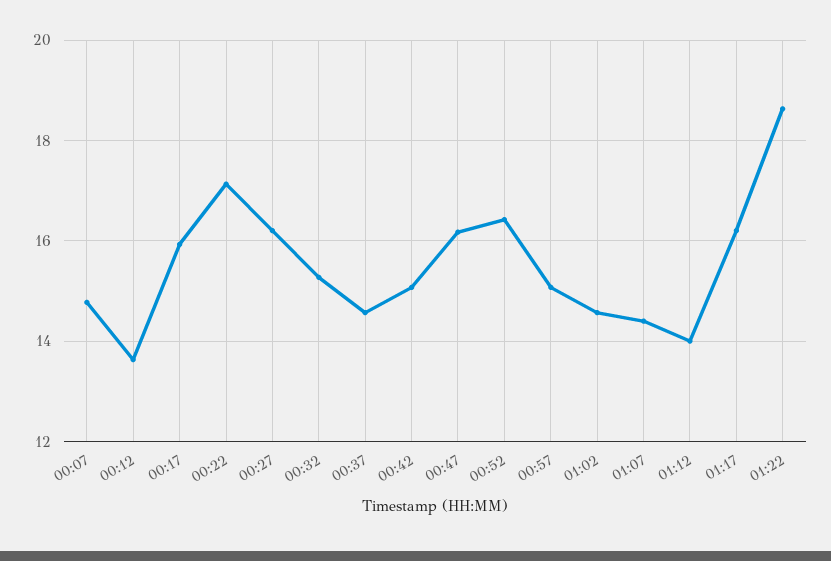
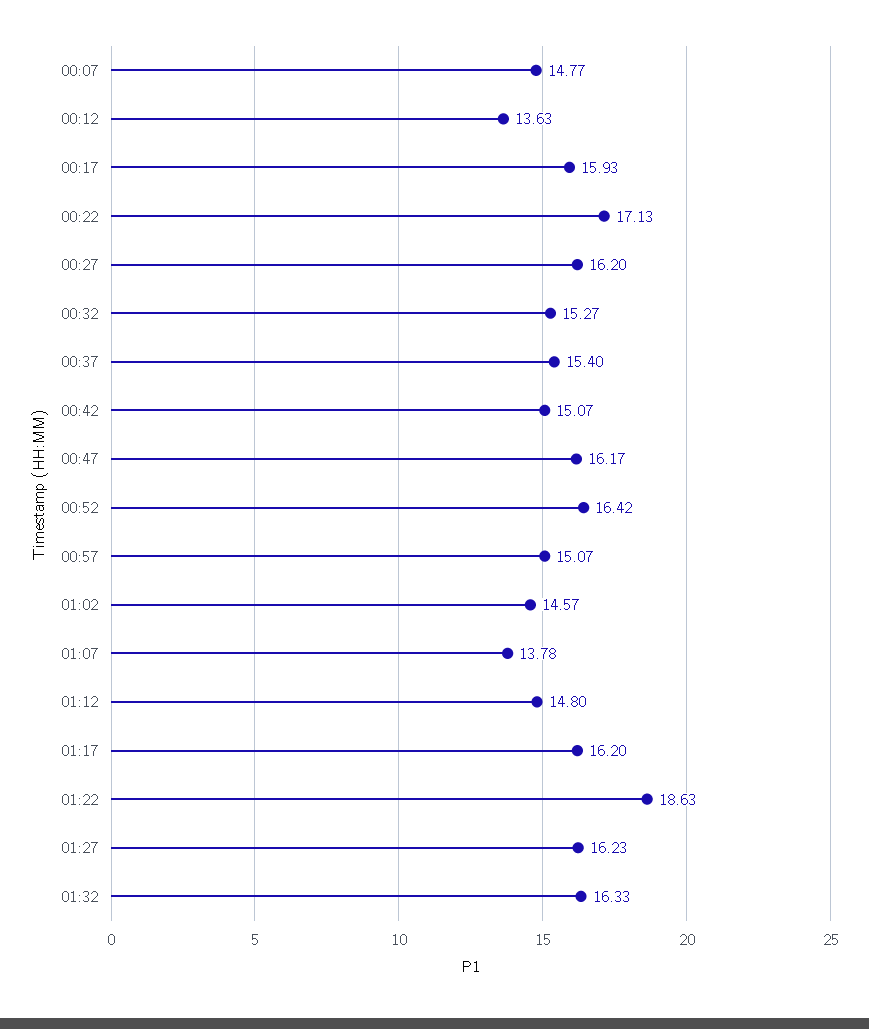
00:37: 14.6 -> 15.4
01:07: 14.4 -> 13.78
01:12: 14 -> 14.8
01:27: none -> 16.23
01:32: none -> 16.33

